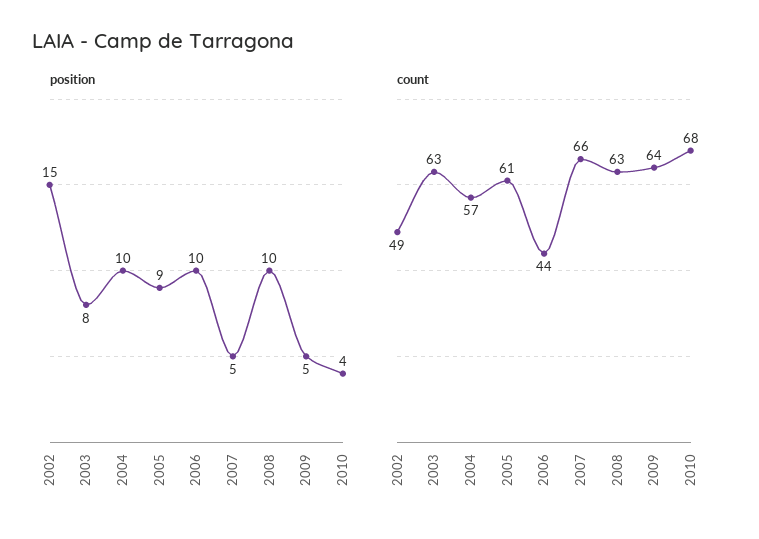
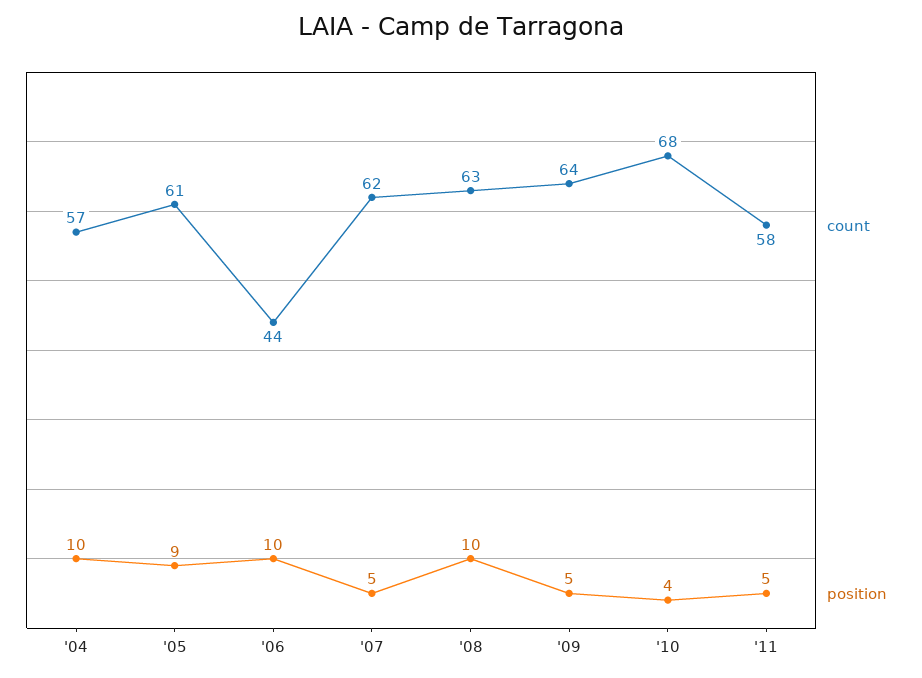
position, 2002: 15 -> none
position, 2003: 8 -> none
count, 2002: 49 -> none
count, 2003: 63 -> none
count, 2007: 66 -> 62
count, '11: none -> 58
position, '11: none -> 5

